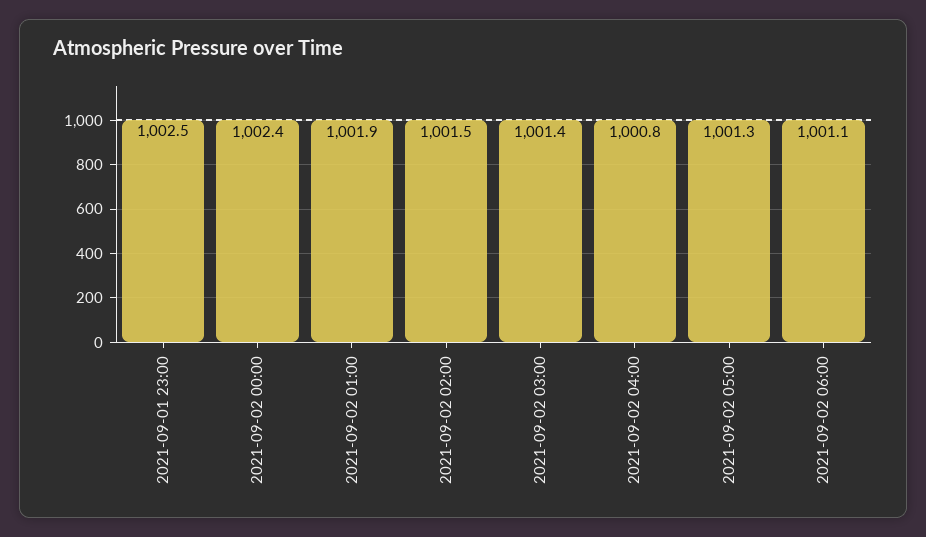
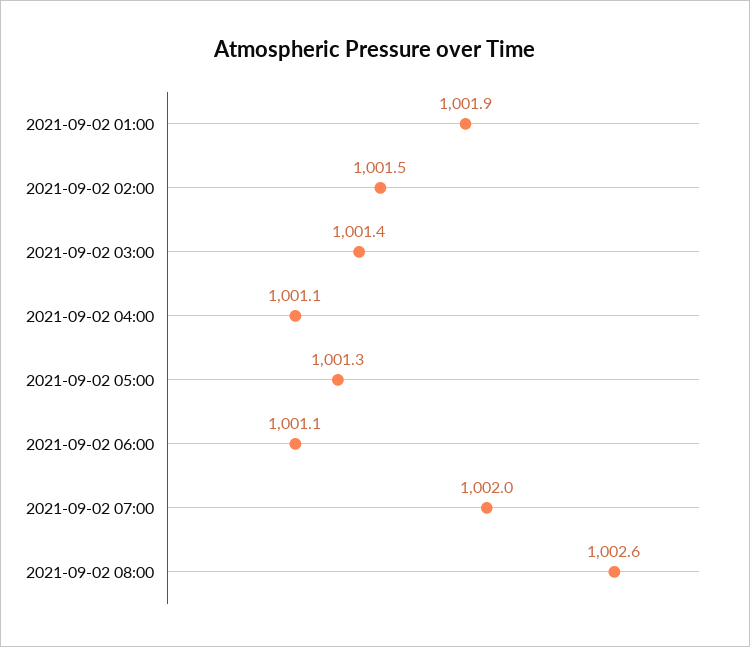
2021-09-01 23:00: 1002.5 -> none
2021-09-02 00:00: 1002.4 -> none
2021-09-02 04:00: 1000.8 -> 1001.1
2021-09-02 07:00: none -> 1002
2021-09-02 08:00: none -> 1002.6

